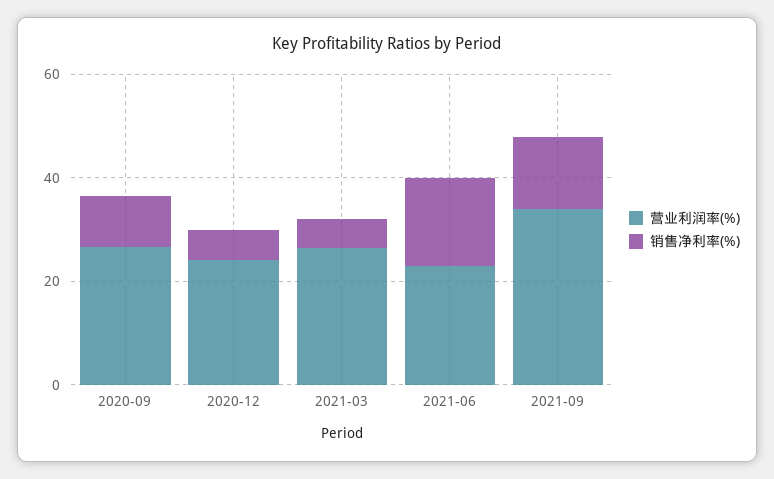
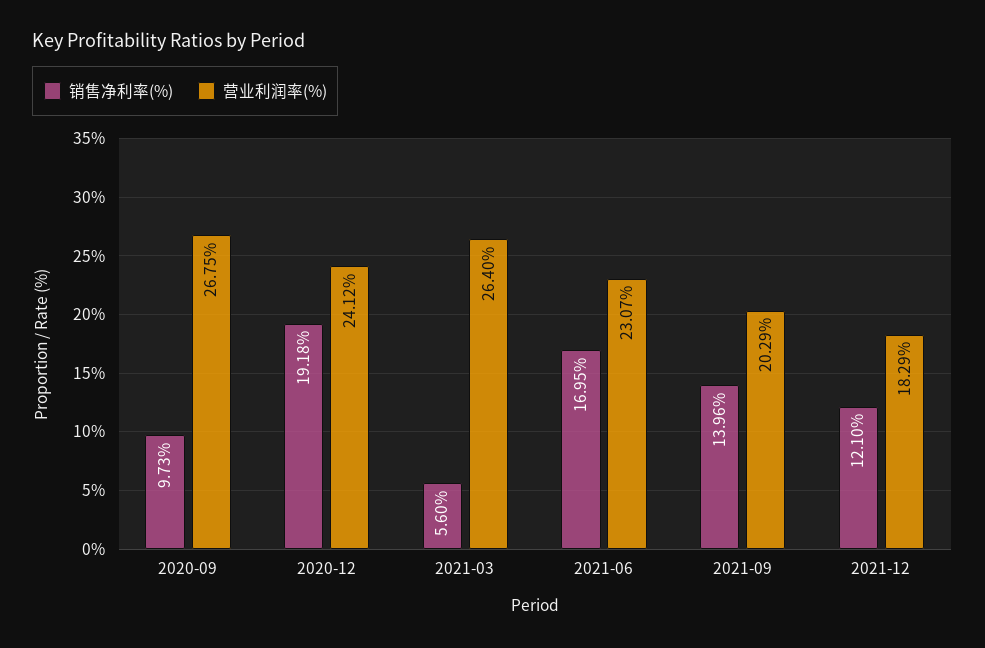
销售净利率(%), 2020-12: 5 -> 19.18
营业利润率(%), 2021-09: 35 -> 20.29
销售净利率(%), 2021-12: none -> 12.1
营业利润率(%), 2021-12: none -> 18.29

